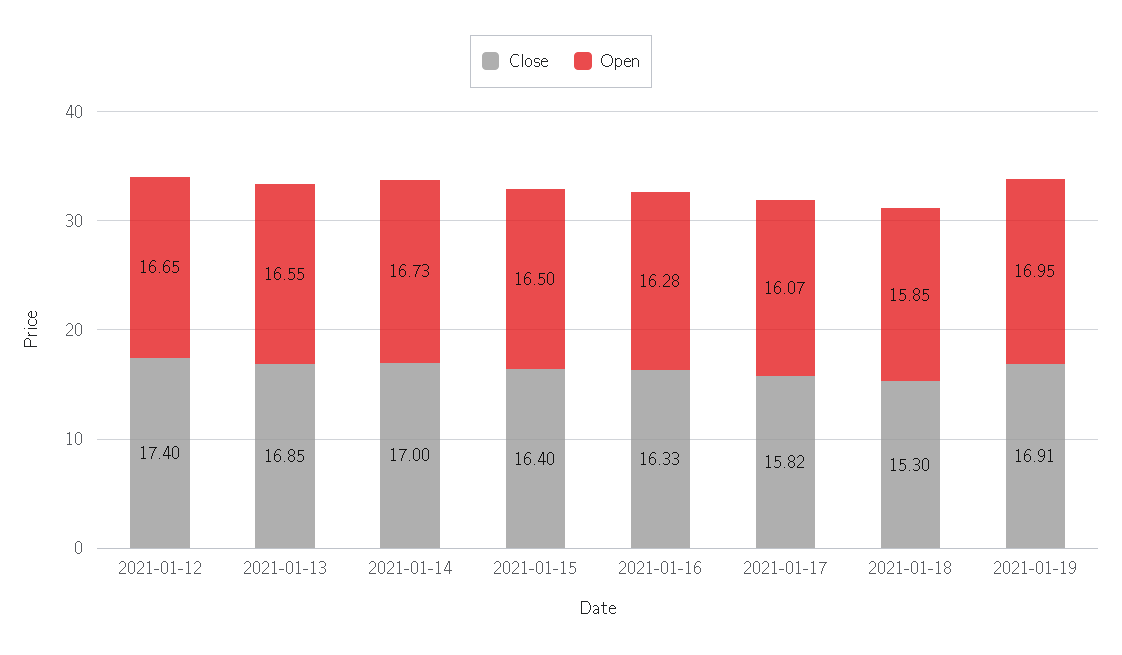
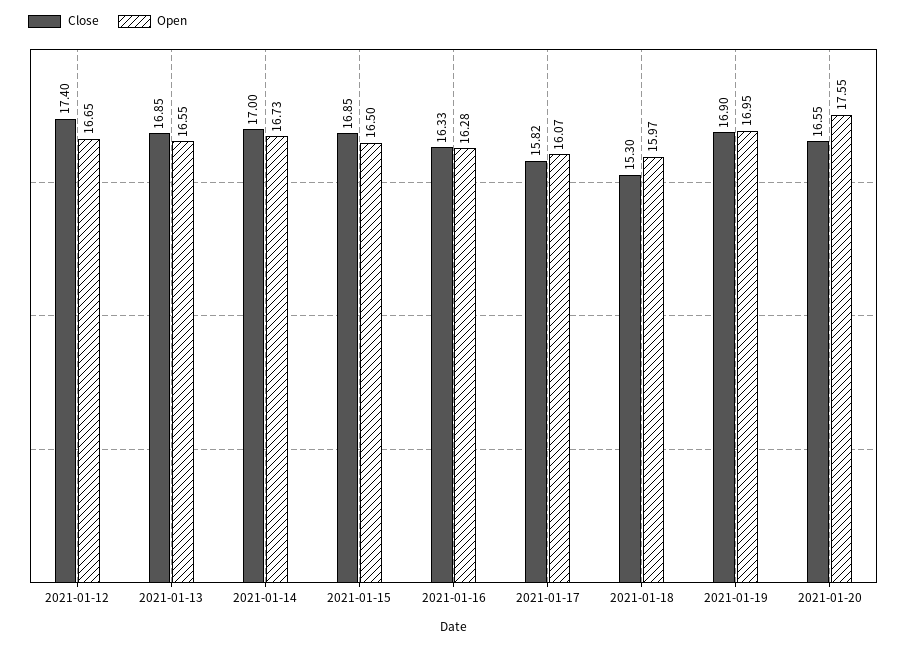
Close, 2021-01-15: 16.4 -> 16.85
Open, 2021-01-18: 15.85 -> 15.97
Close, 2021-01-19: 16.91 -> 16.9
Close, 2021-01-20: none -> 16.55
Open, 2021-01-20: none -> 17.55

